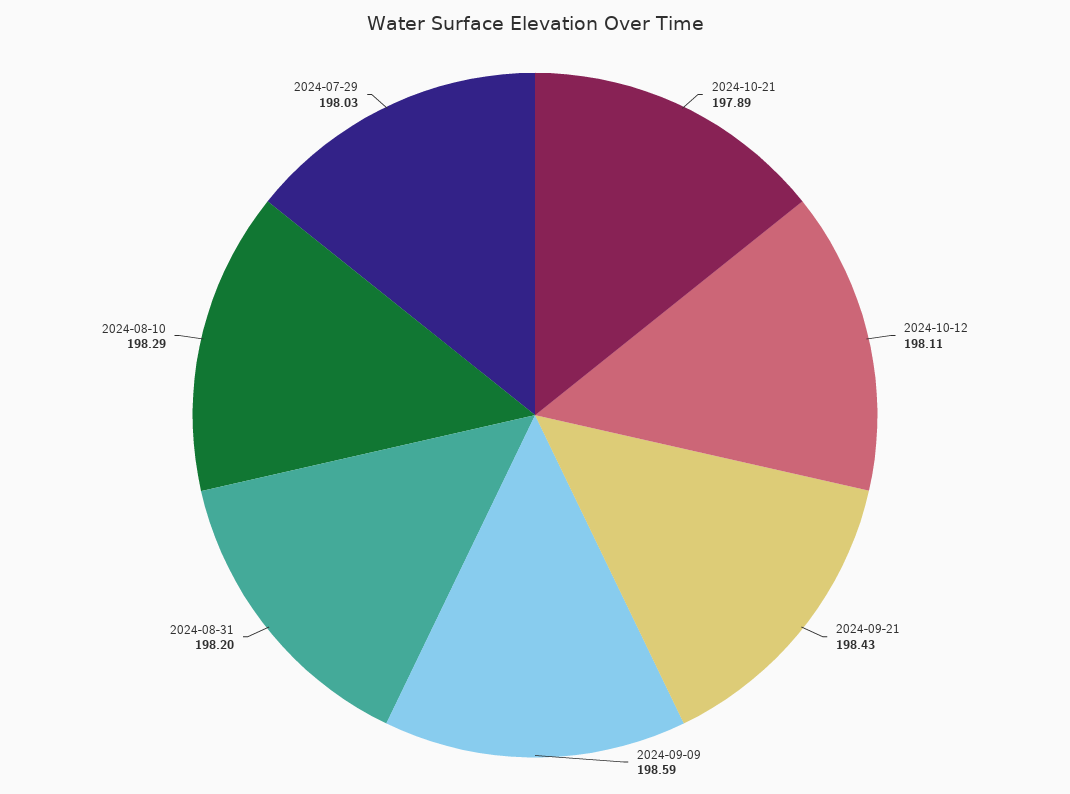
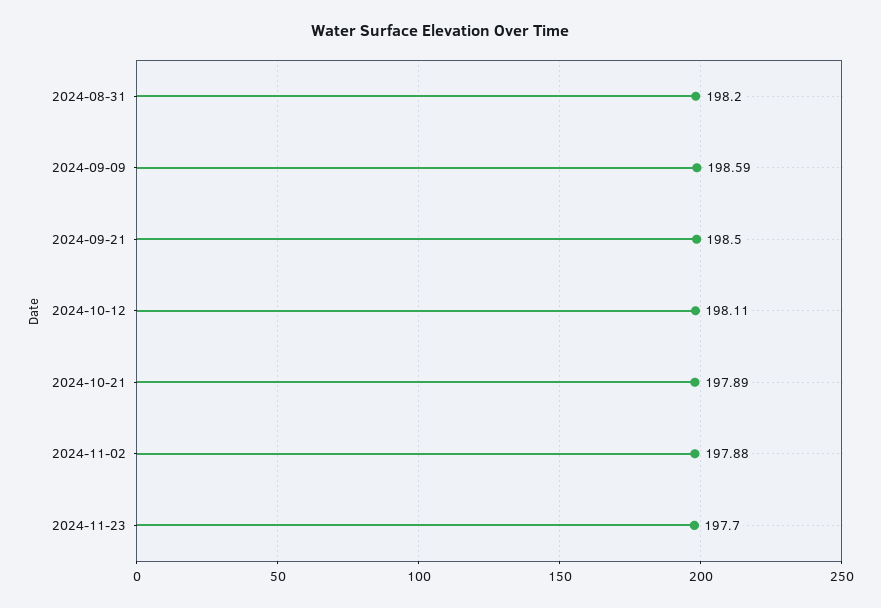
2024-09-21: 198.43 -> 198.5
2024-08-10: 198.29 -> none
2024-07-29: 198.03 -> none
2024-11-02: none -> 197.88
2024-11-23: none -> 197.7

